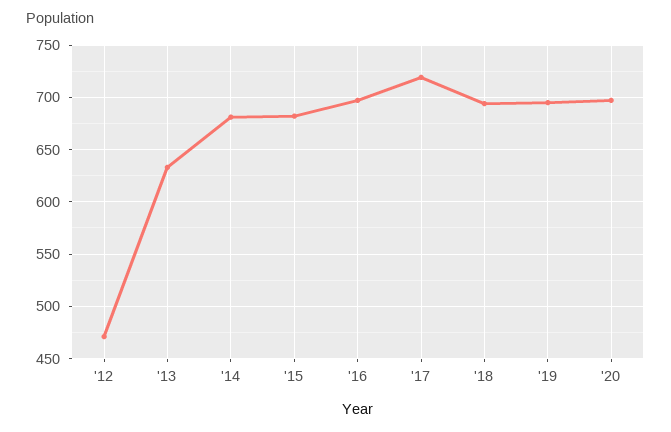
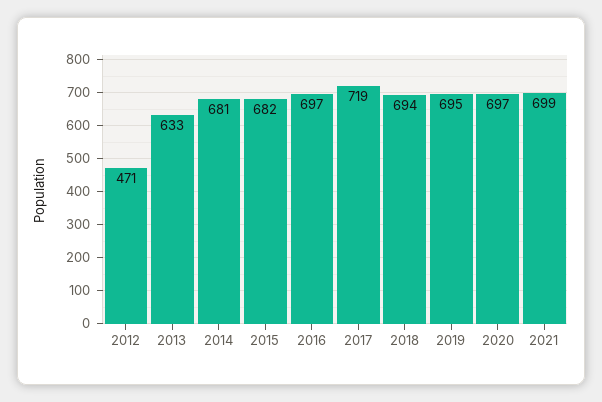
2021: none -> 699

